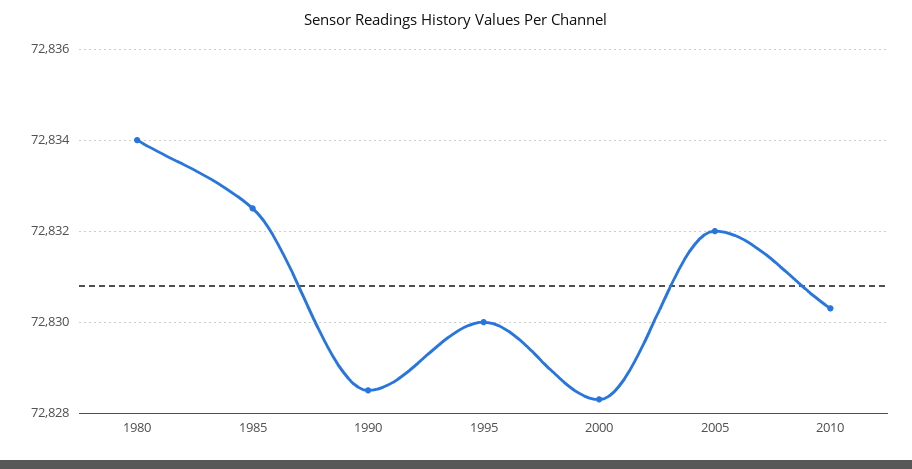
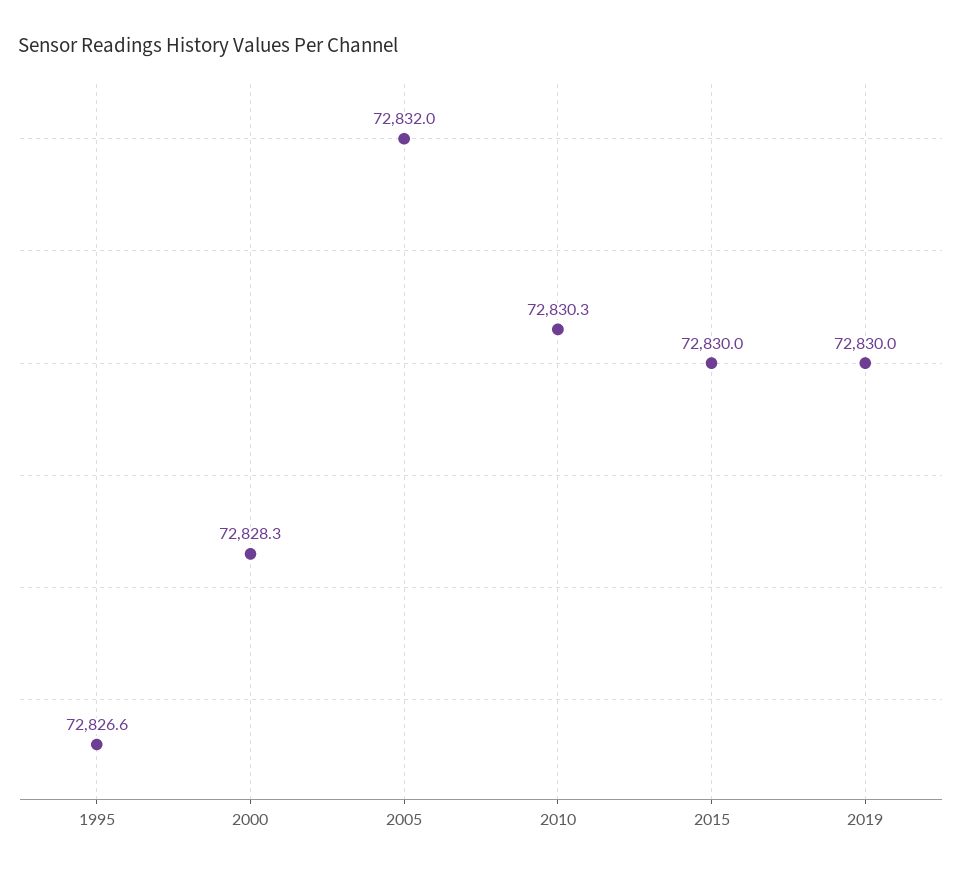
1980: 72834 -> none
1985: 72832.5 -> none
1990: 72828.5 -> none
1995: 72830 -> 72826.6
2015: none -> 72830
2019: none -> 72830

